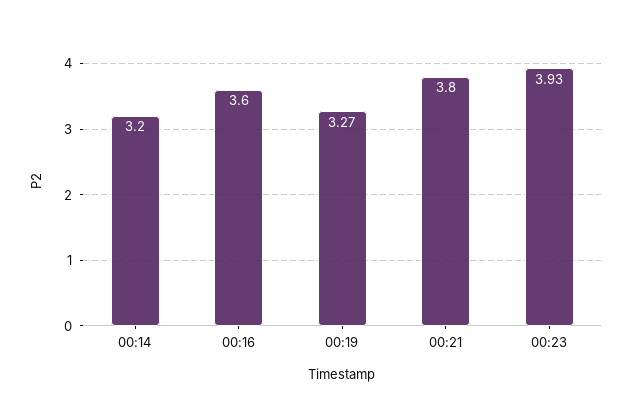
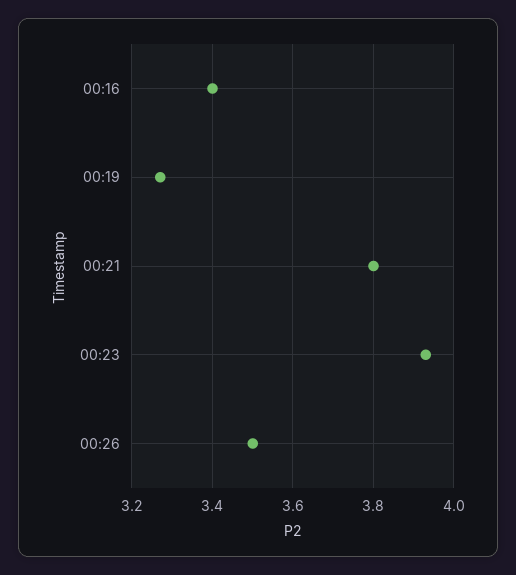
00:14: 3.2 -> none
00:16: 3.6 -> 3.4
00:26: none -> 3.5

